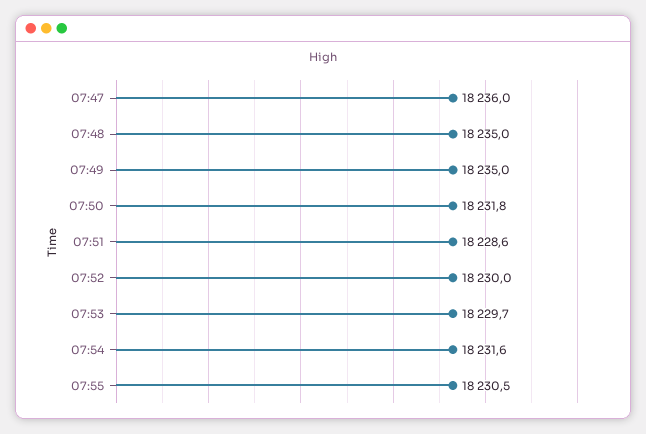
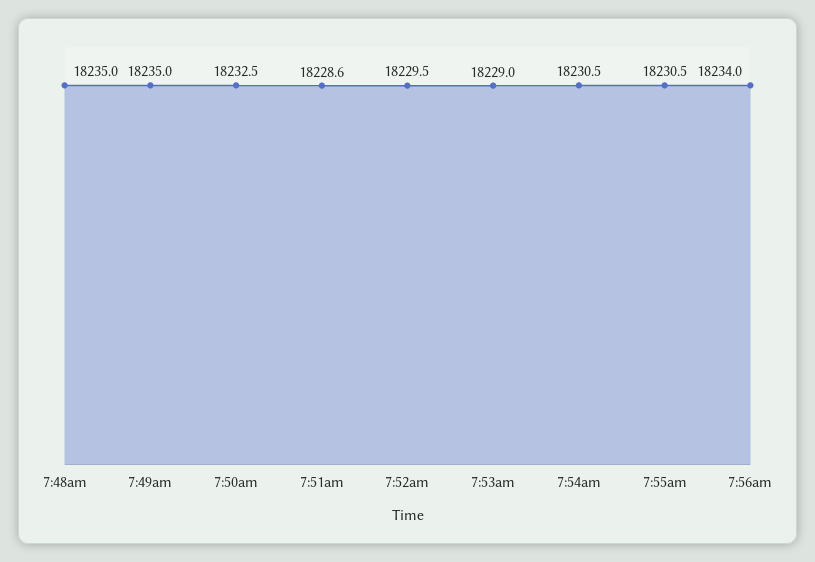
07:47: 18236 -> none
07:50: 18231.8 -> 18232.5
07:52: 18230 -> 18229.5
07:53: 18229.7 -> 18229
07:54: 18231.6 -> 18230.5
7:56am: none -> 18234

